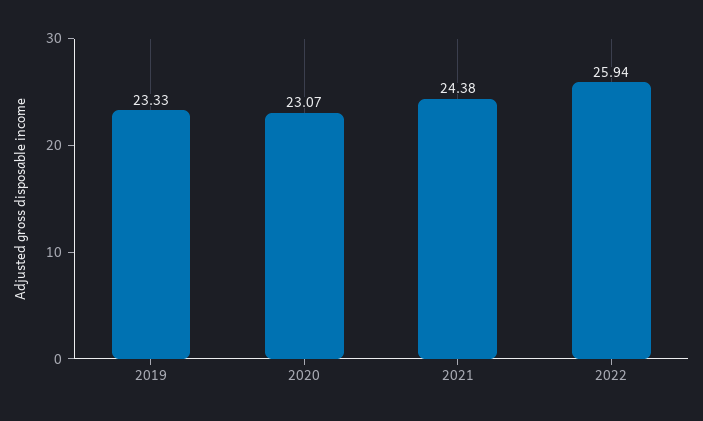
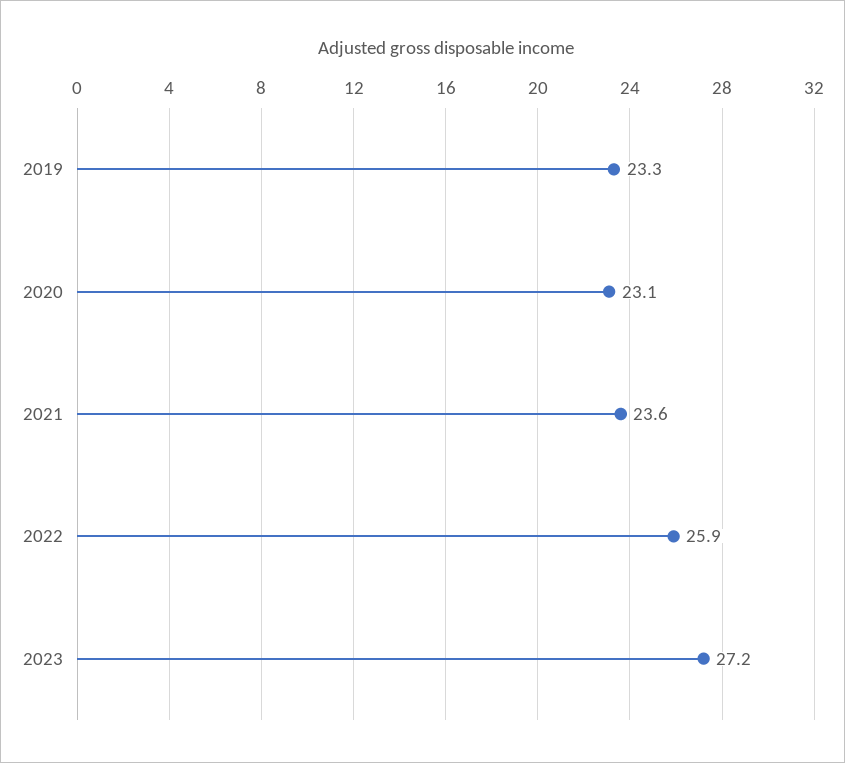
2021: 24.38 -> 23.6
2023: none -> 27.2

